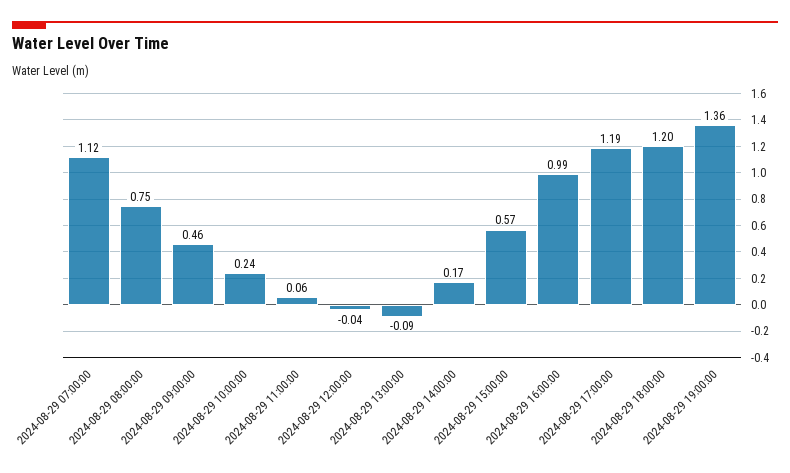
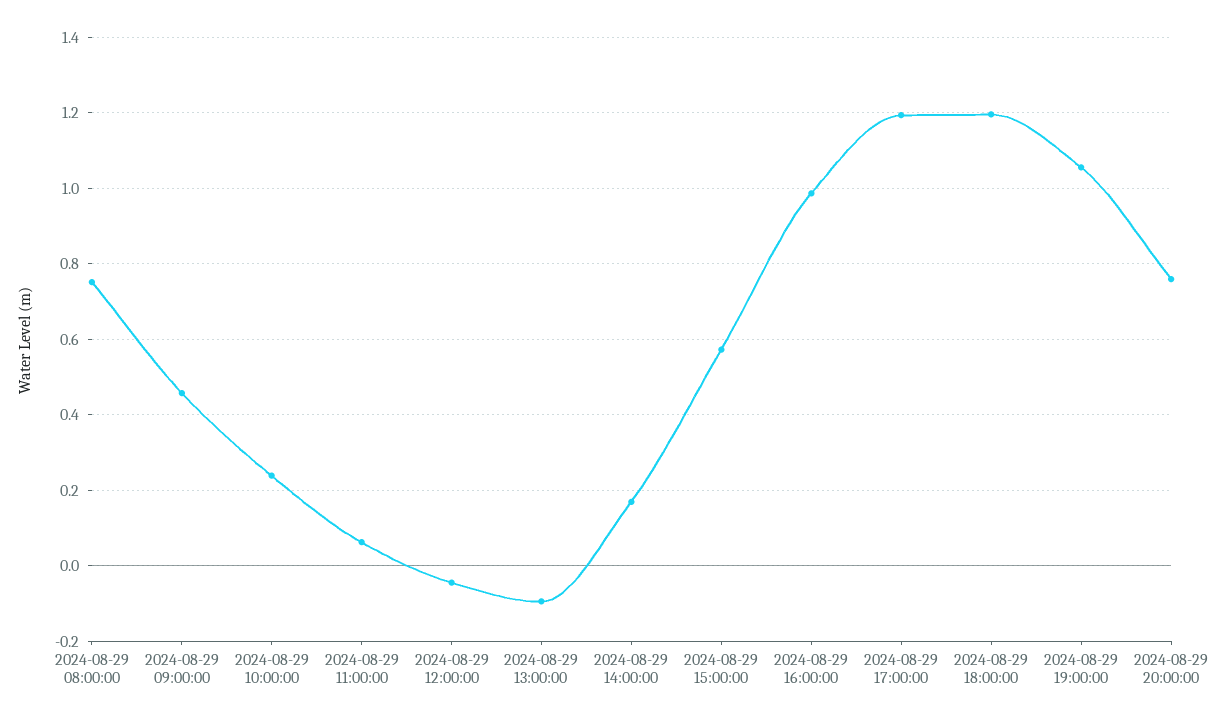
2024-08-29 07:00:00: 1.12 -> none
2024-08-29 19:00:00: 1.36 -> 1.06
2024-08-29 20:00:00: none -> 0.76

